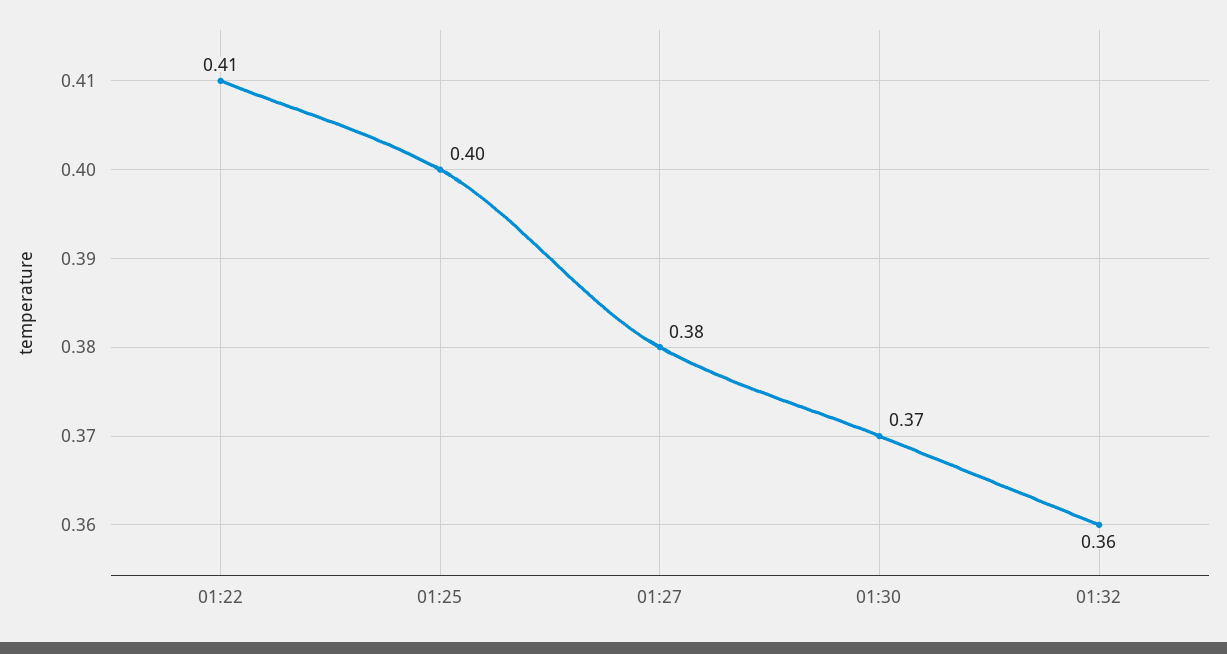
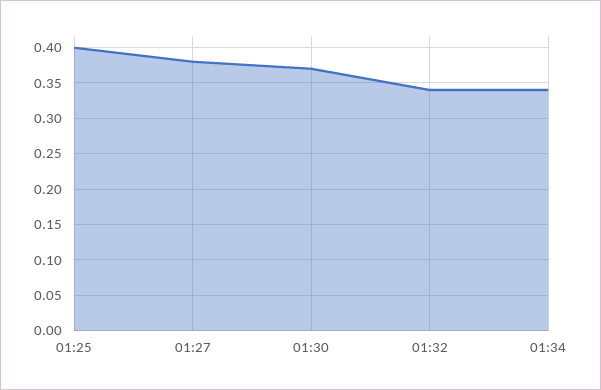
01:22: 0.41 -> none
01:32: 0.36 -> 0.34
01:34: none -> 0.34

